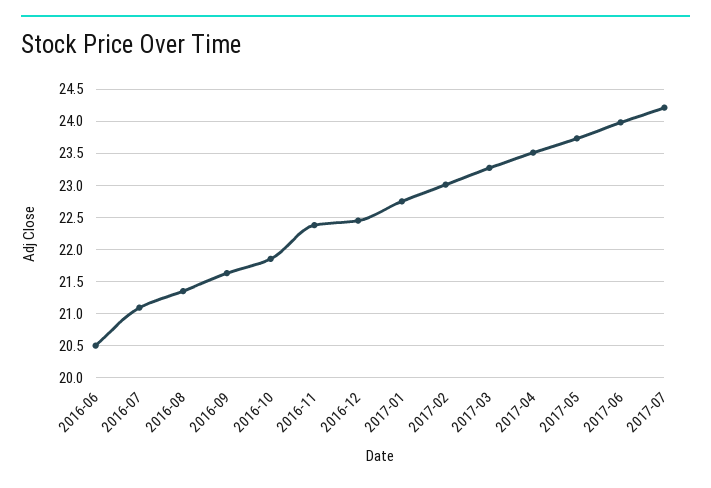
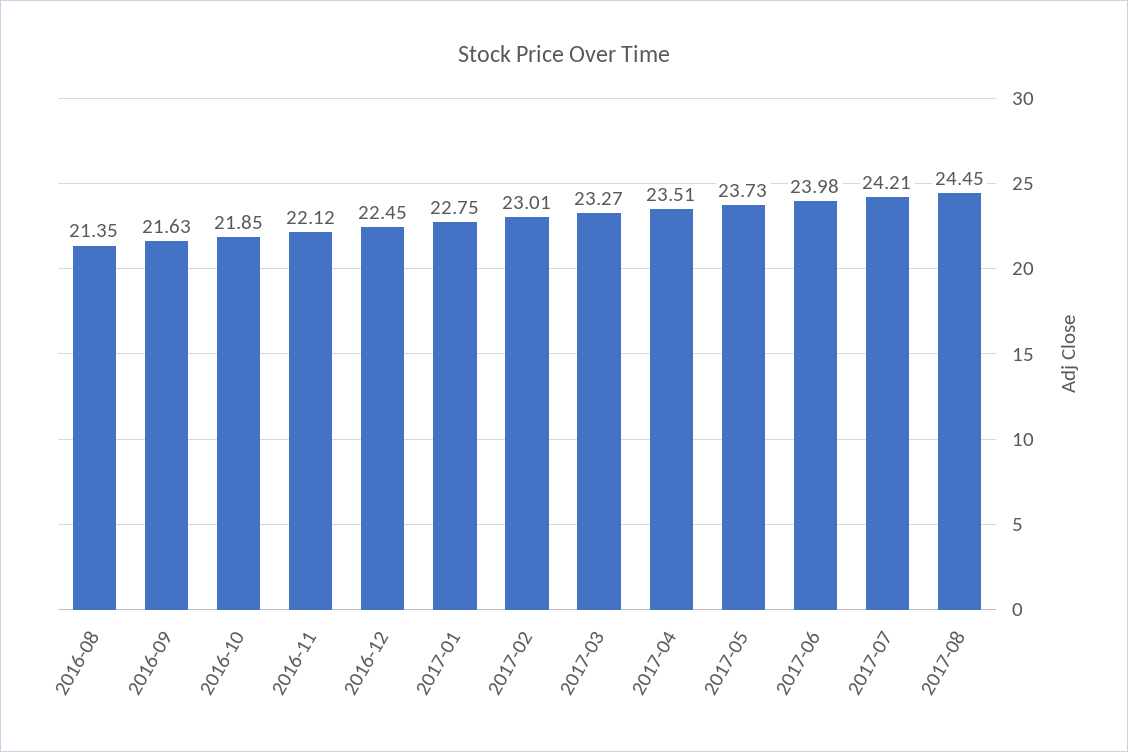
2016-06: 20.5 -> none
2016-07: 21.1 -> none
2016-11: 22.4 -> 22.12
2017-08: none -> 24.45

